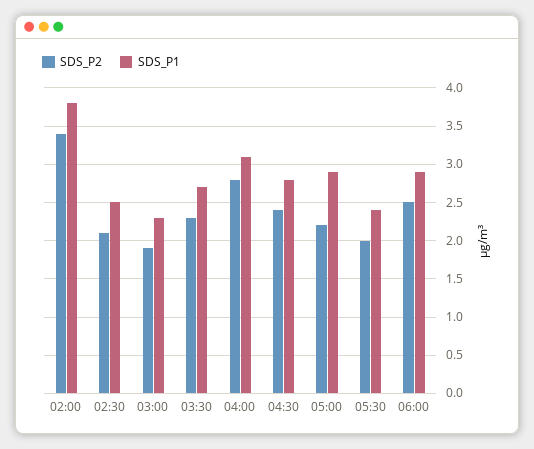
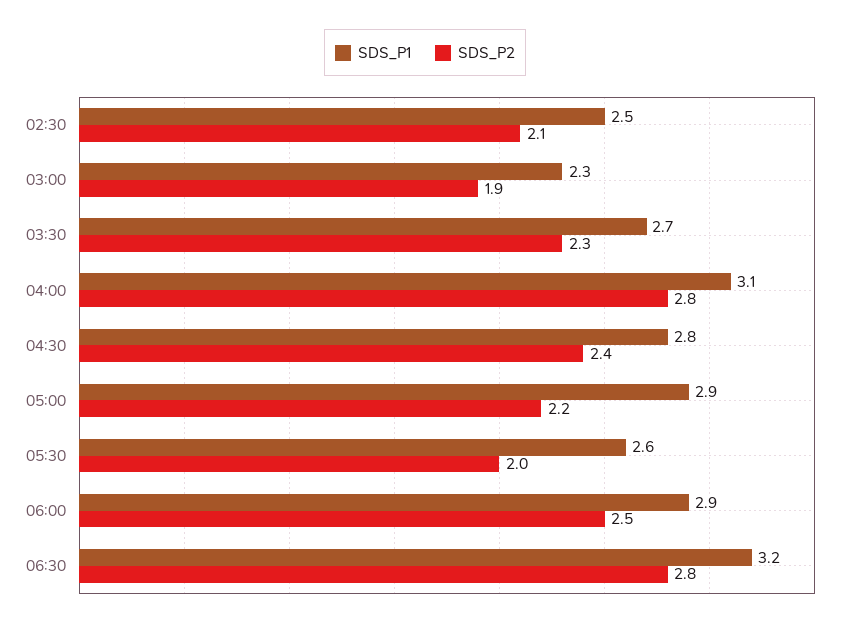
SDS_P2, 02:00: 3.4 -> none
SDS_P1, 02:00: 3.8 -> none
SDS_P1, 05:30: 2.4 -> 2.6
SDS_P1, 06:30: none -> 3.2
SDS_P2, 06:30: none -> 2.8

